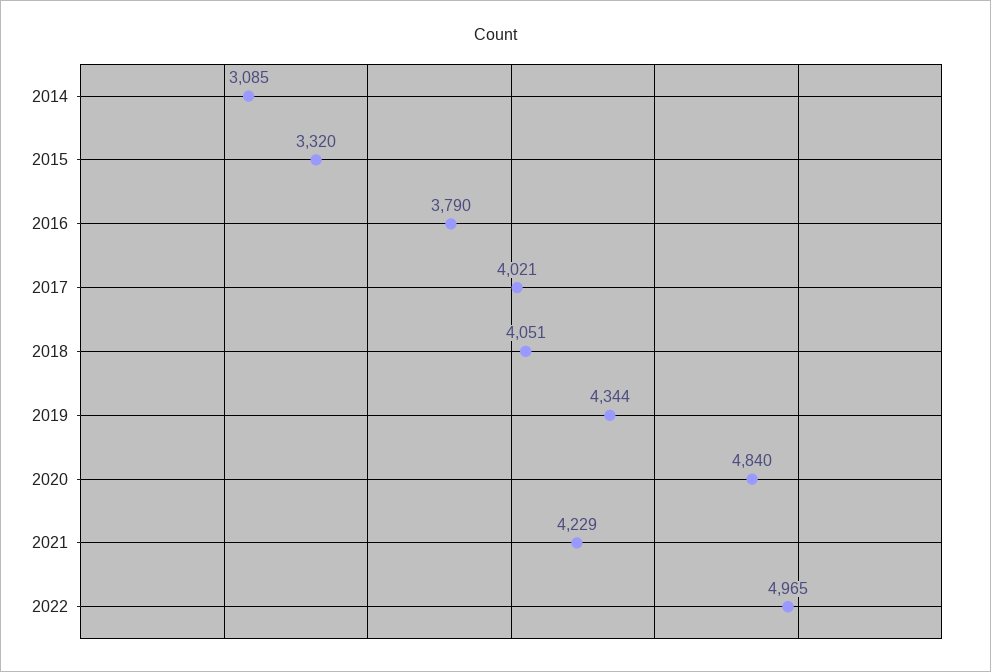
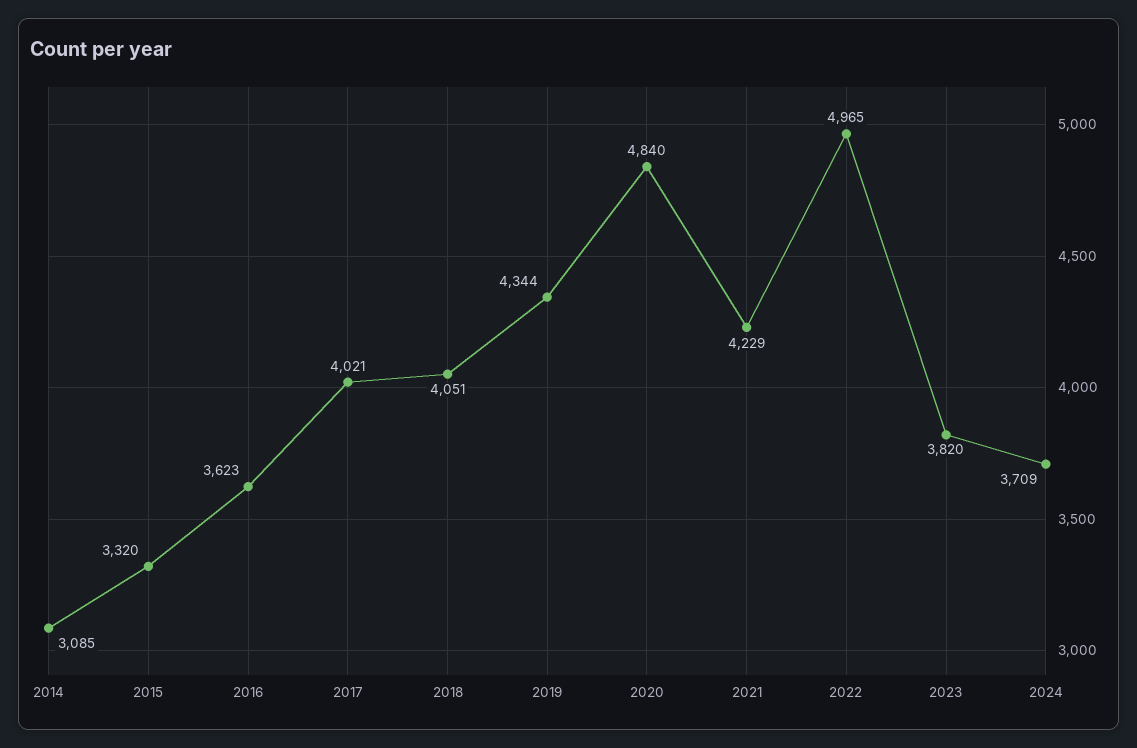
2016: 3790 -> 3623
2023: none -> 3820
2024: none -> 3709

